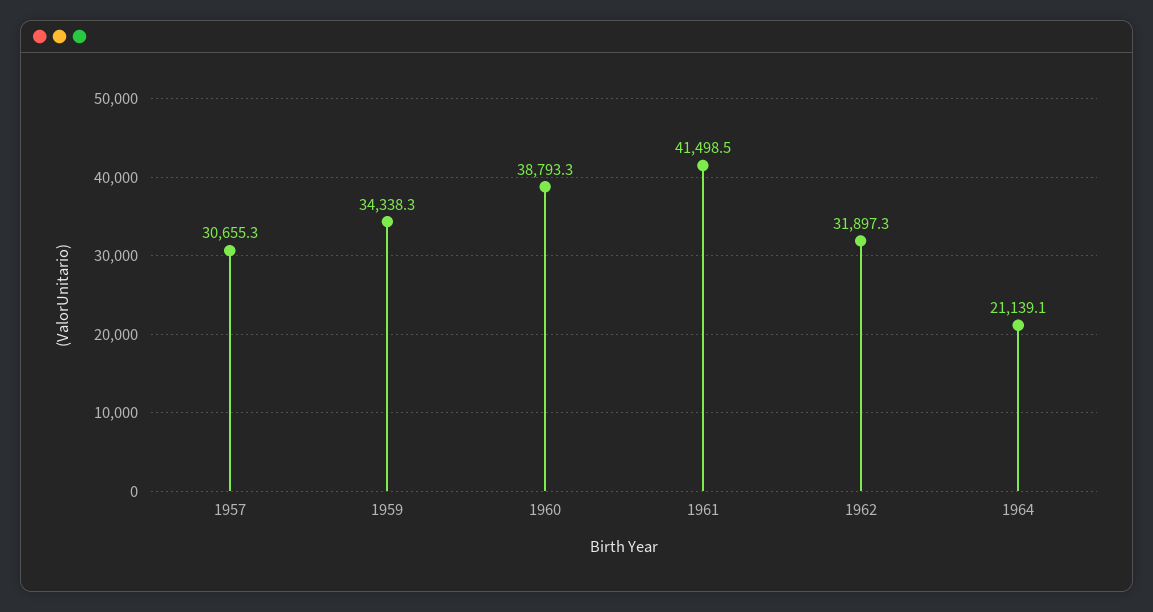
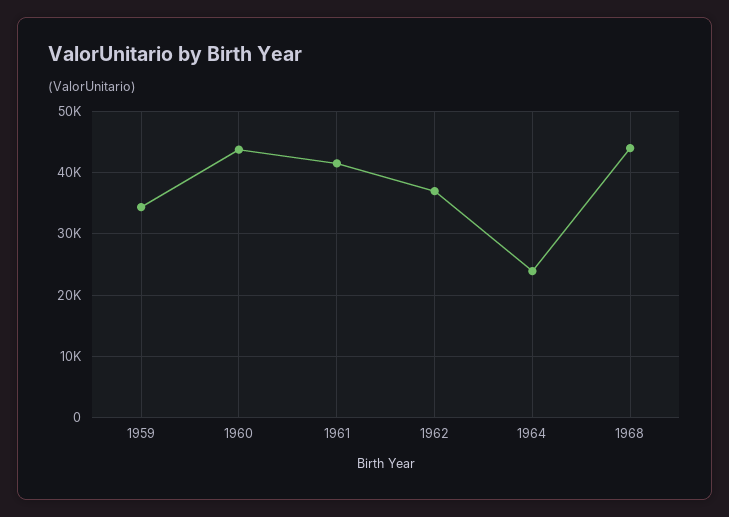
1957: 30655.3 -> none
1960: 38793.3 -> 44000
1962: 31897.3 -> 37000
1964: 21139.1 -> 24000
1968: none -> 44000

